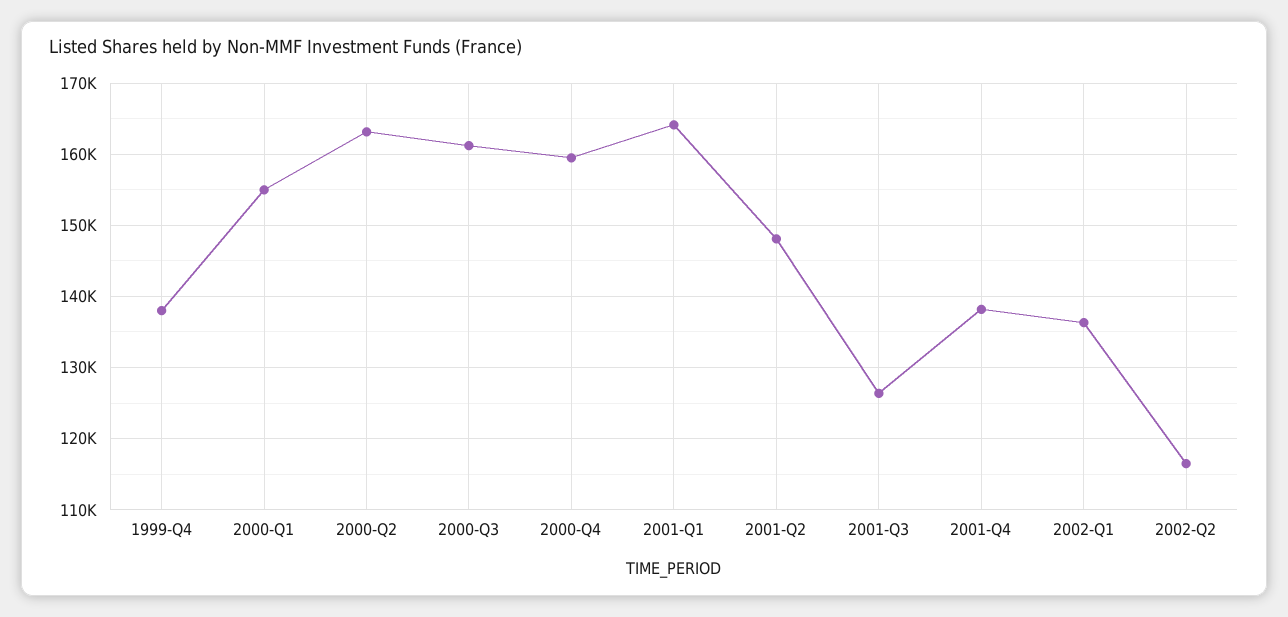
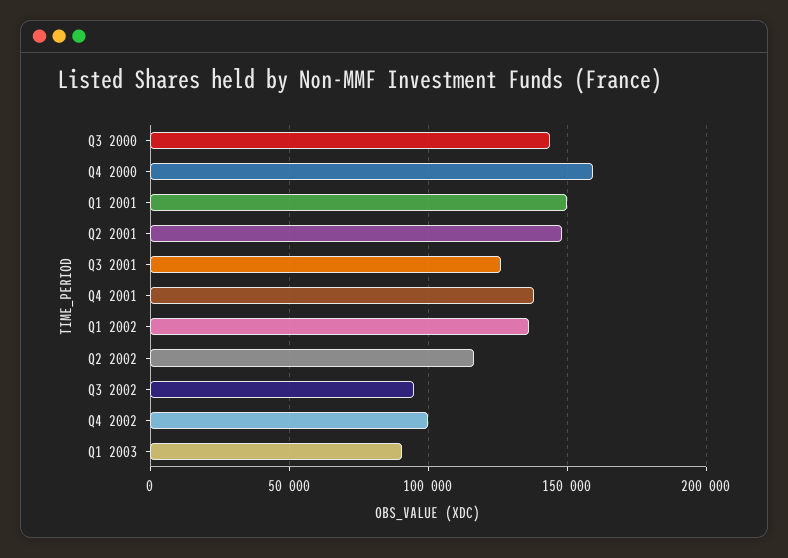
1999-Q4: 138000 -> none
2000-Q1: 155000 -> none
2000-Q2: 163000 -> none
2000-Q3: 161000 -> 145000
2001-Q1: 164000 -> 150000
Q3 2002: none -> 95000
Q4 2002: none -> 100000
Q1 2003: none -> 90000

